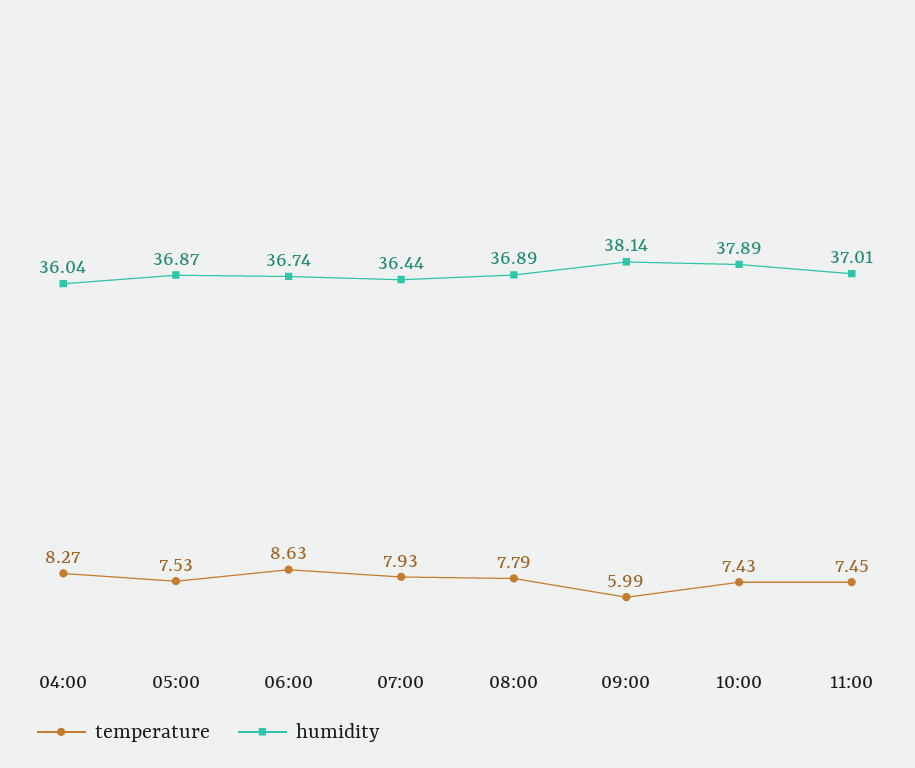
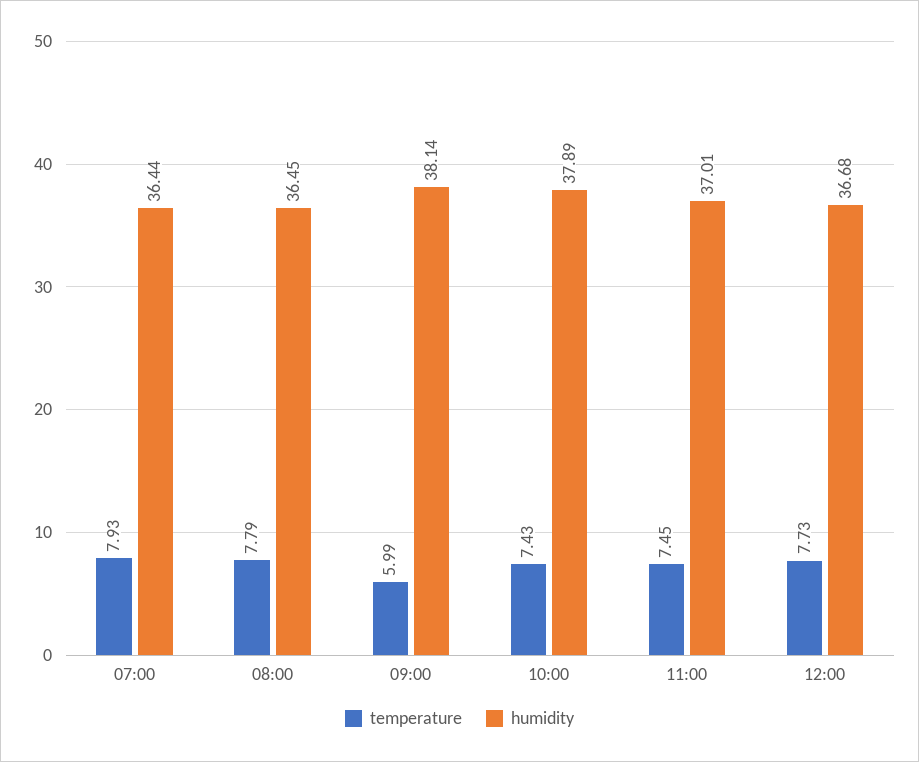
temperature, 04:00: 8.27 -> none
humidity, 04:00: 36.04 -> none
temperature, 05:00: 7.53 -> none
humidity, 05:00: 36.87 -> none
temperature, 06:00: 8.63 -> none
humidity, 06:00: 36.74 -> none
humidity, 08:00: 36.89 -> 36.45
temperature, 12:00: none -> 7.73
humidity, 12:00: none -> 36.68

